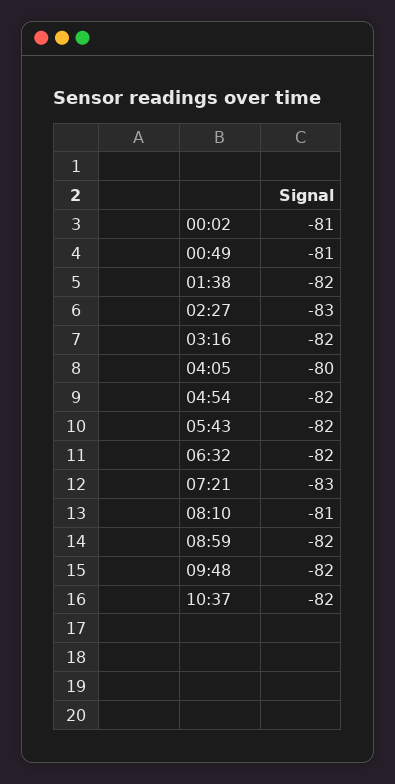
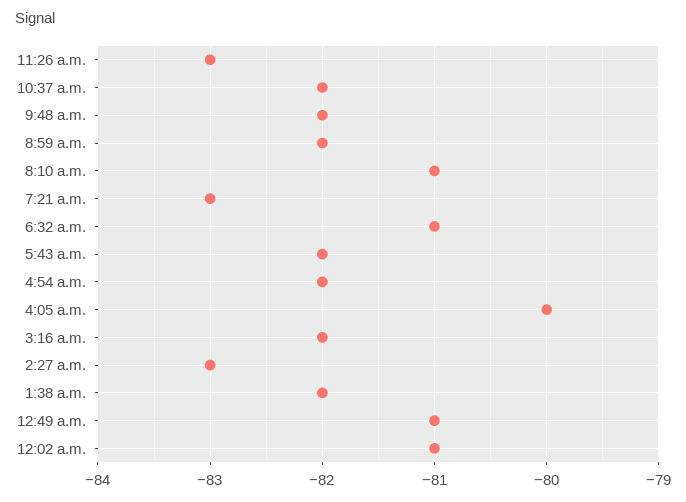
06:32: -82 -> -81
11:26 a.m.: none -> -83

